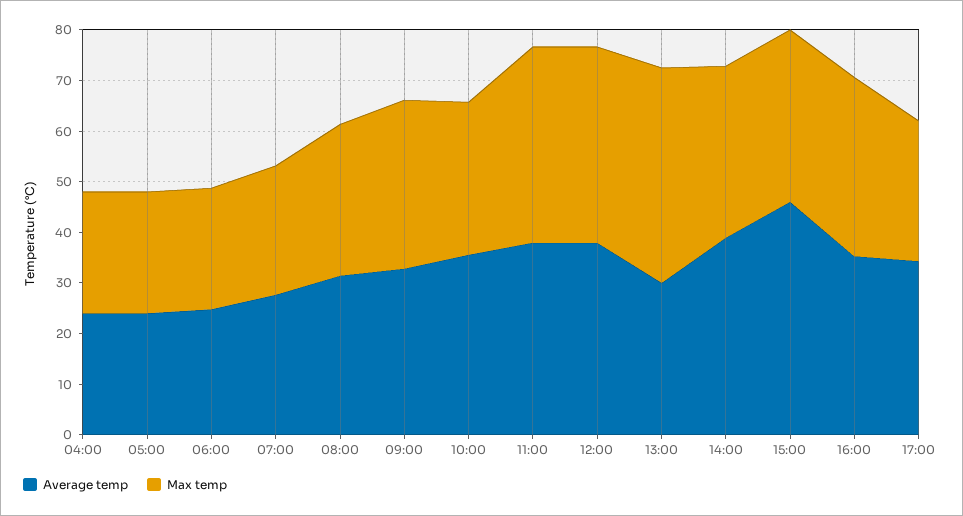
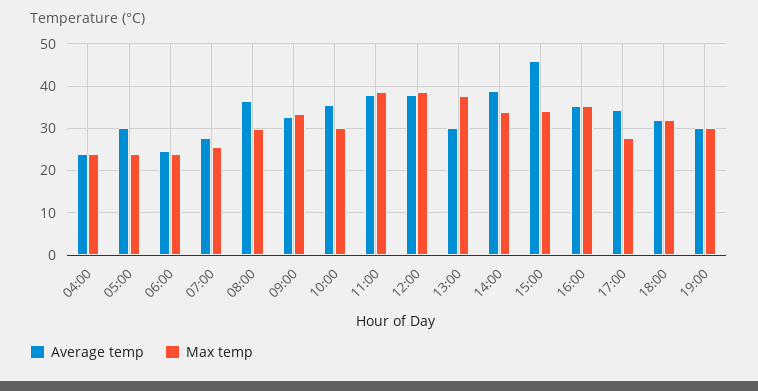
Average temp, 05:00: 24 -> 30
Average temp, 08:00: 32 -> 36
Max temp, 13:00: 42 -> 38
Average temp, 18:00: none -> 32
Max temp, 18:00: none -> 32
Average temp, 19:00: none -> 30
Max temp, 19:00: none -> 30

